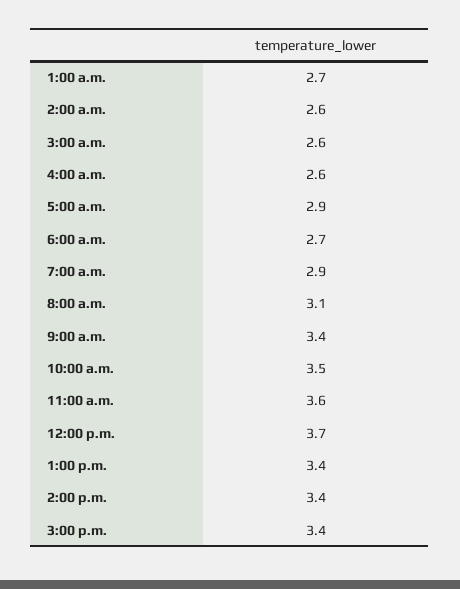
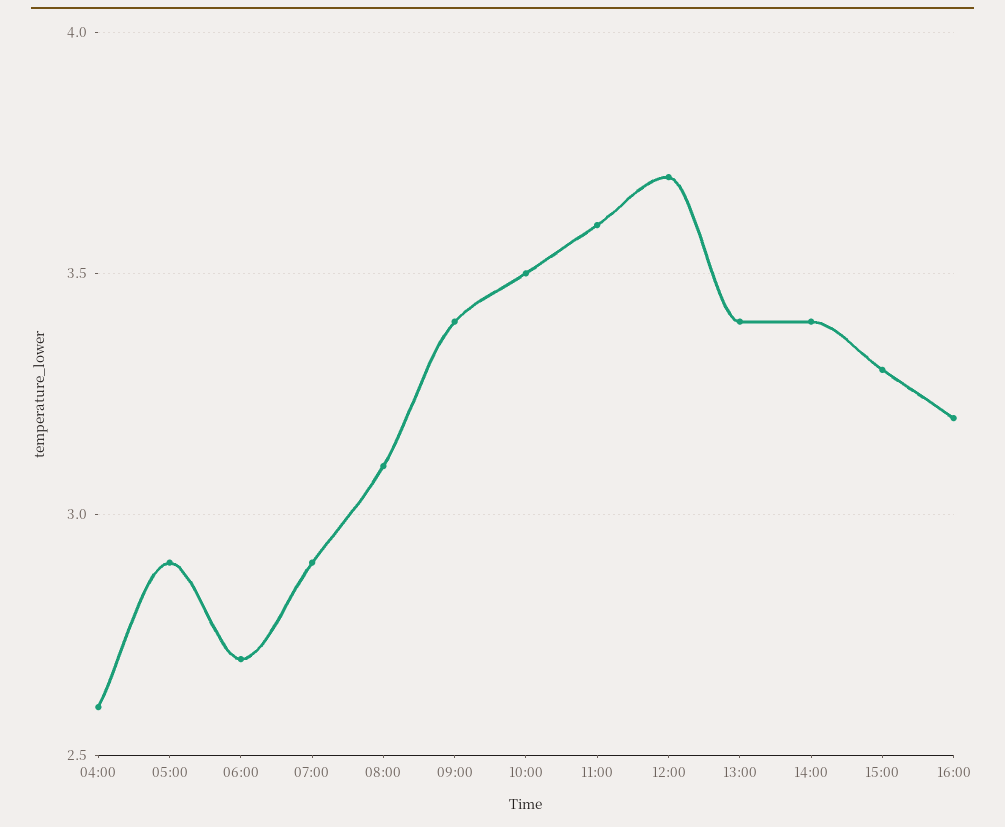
1:00 a.m.: 2.7 -> none
2:00 a.m.: 2.6 -> none
3:00 a.m.: 2.6 -> none
3:00 p.m.: 3.4 -> 3.3
16:00: none -> 3.2

